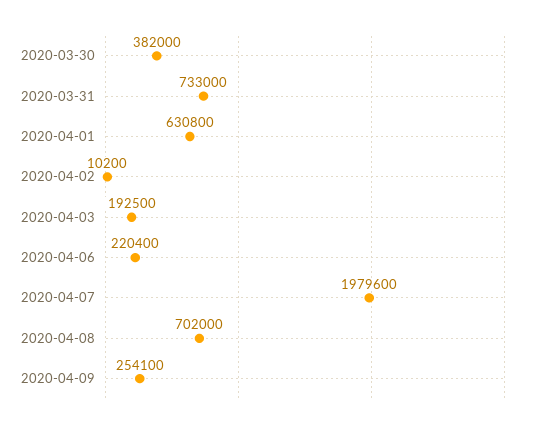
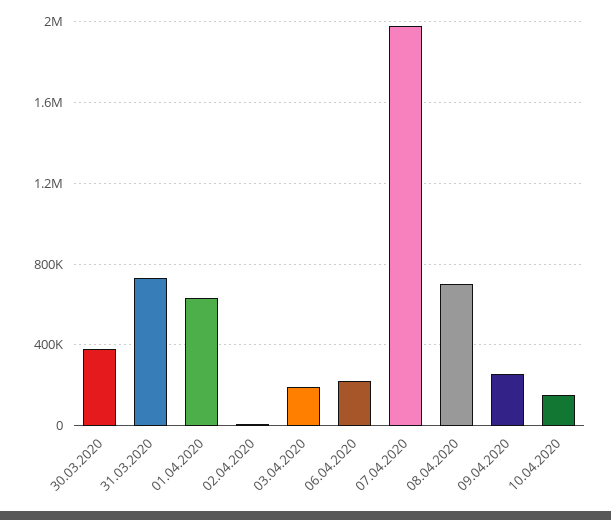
10.04.2020: none -> 150000

